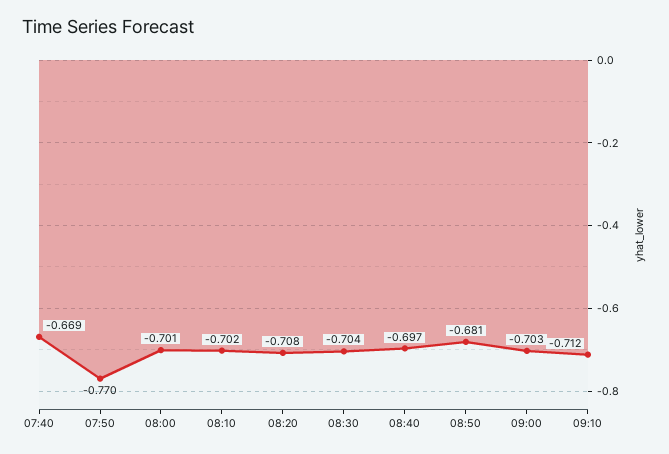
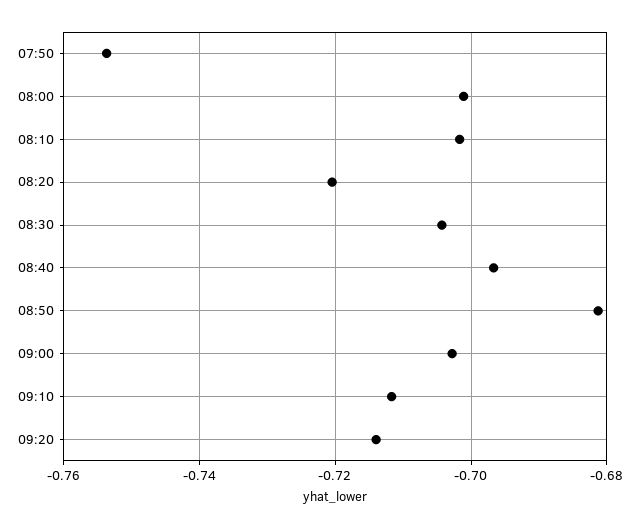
07:40: -0.669 -> none
07:50: -0.77 -> -0.754
08:20: -0.708 -> -0.72
09:20: none -> -0.714

